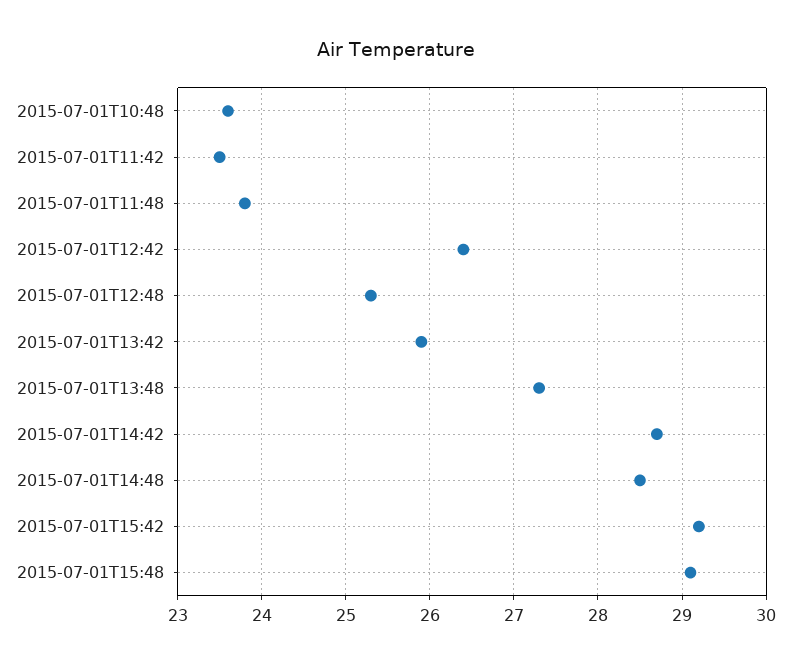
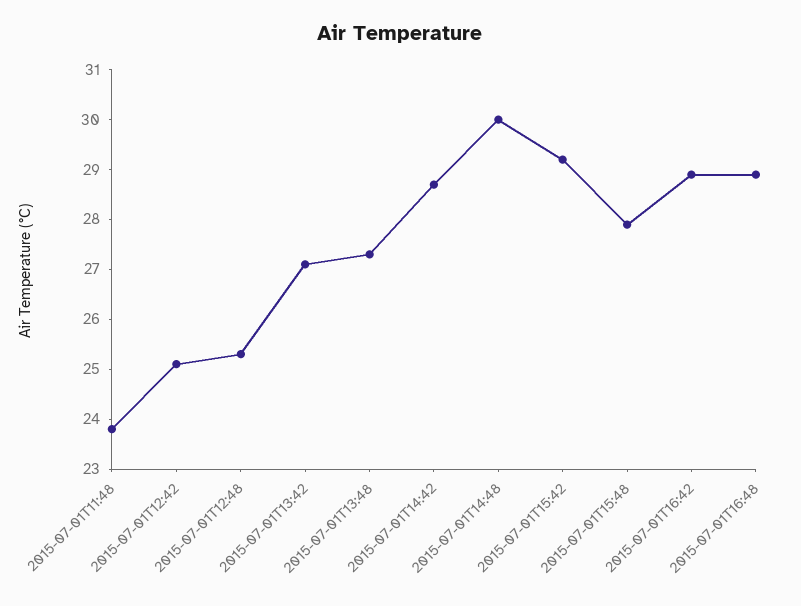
2015-07-01T10:48: 23.6 -> none
2015-07-01T11:42: 23.5 -> none
2015-07-01T12:42: 26.4 -> 25
2015-07-01T13:42: 25.9 -> 27
2015-07-01T14:48: 28.5 -> 30
2015-07-01T15:48: 29.1 -> 28
2015-07-01T16:42: none -> 29
2015-07-01T16:48: none -> 29

